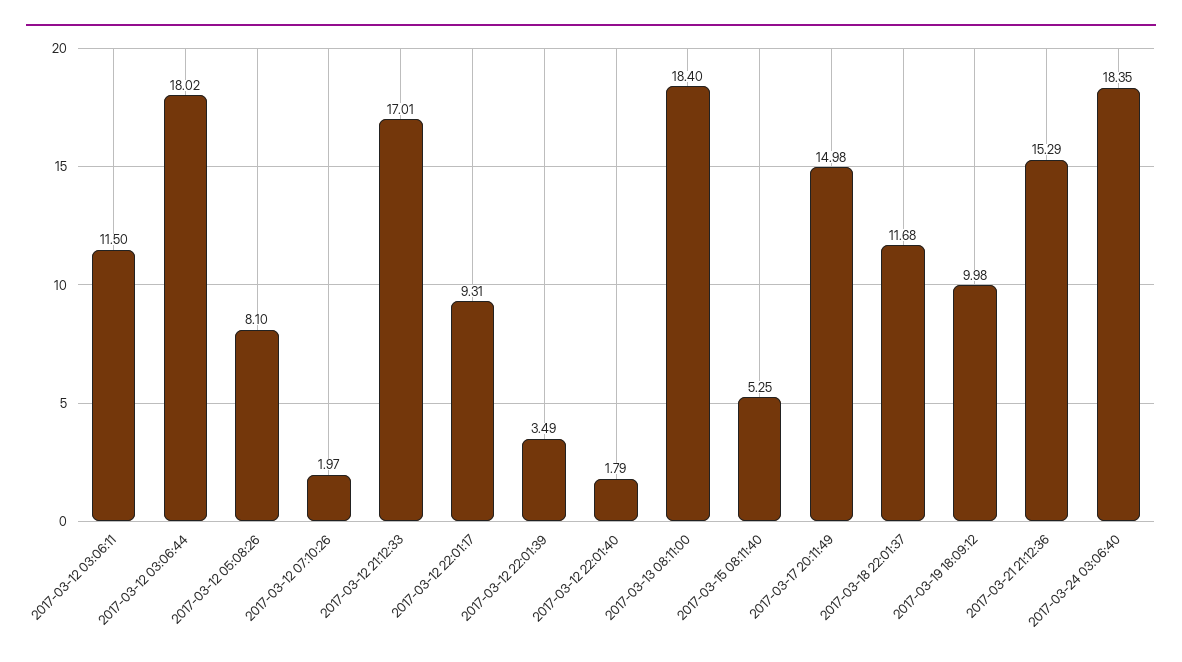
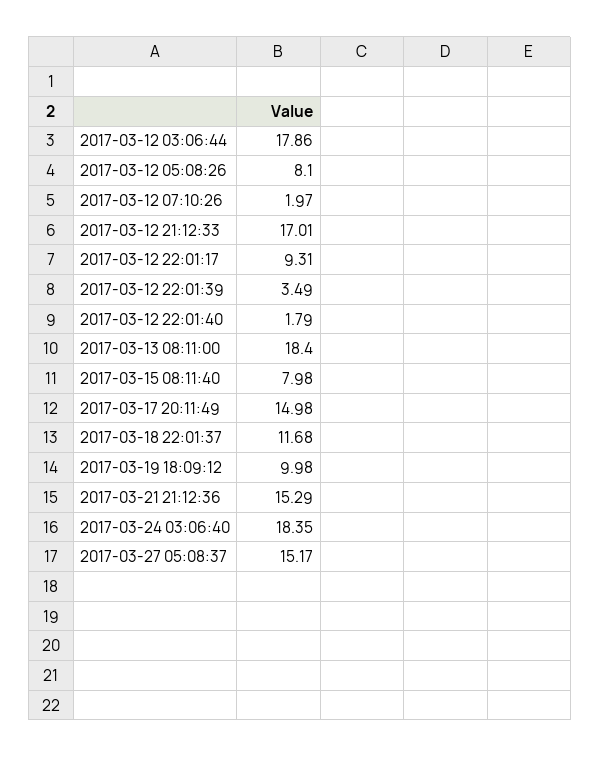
2017-03-12 03:06:11: 11.5 -> none
2017-03-12 03:06:44: 18.02 -> 17.86
2017-03-15 08:11:40: 5.25 -> 7.98
2017-03-27 05:08:37: none -> 15.17

